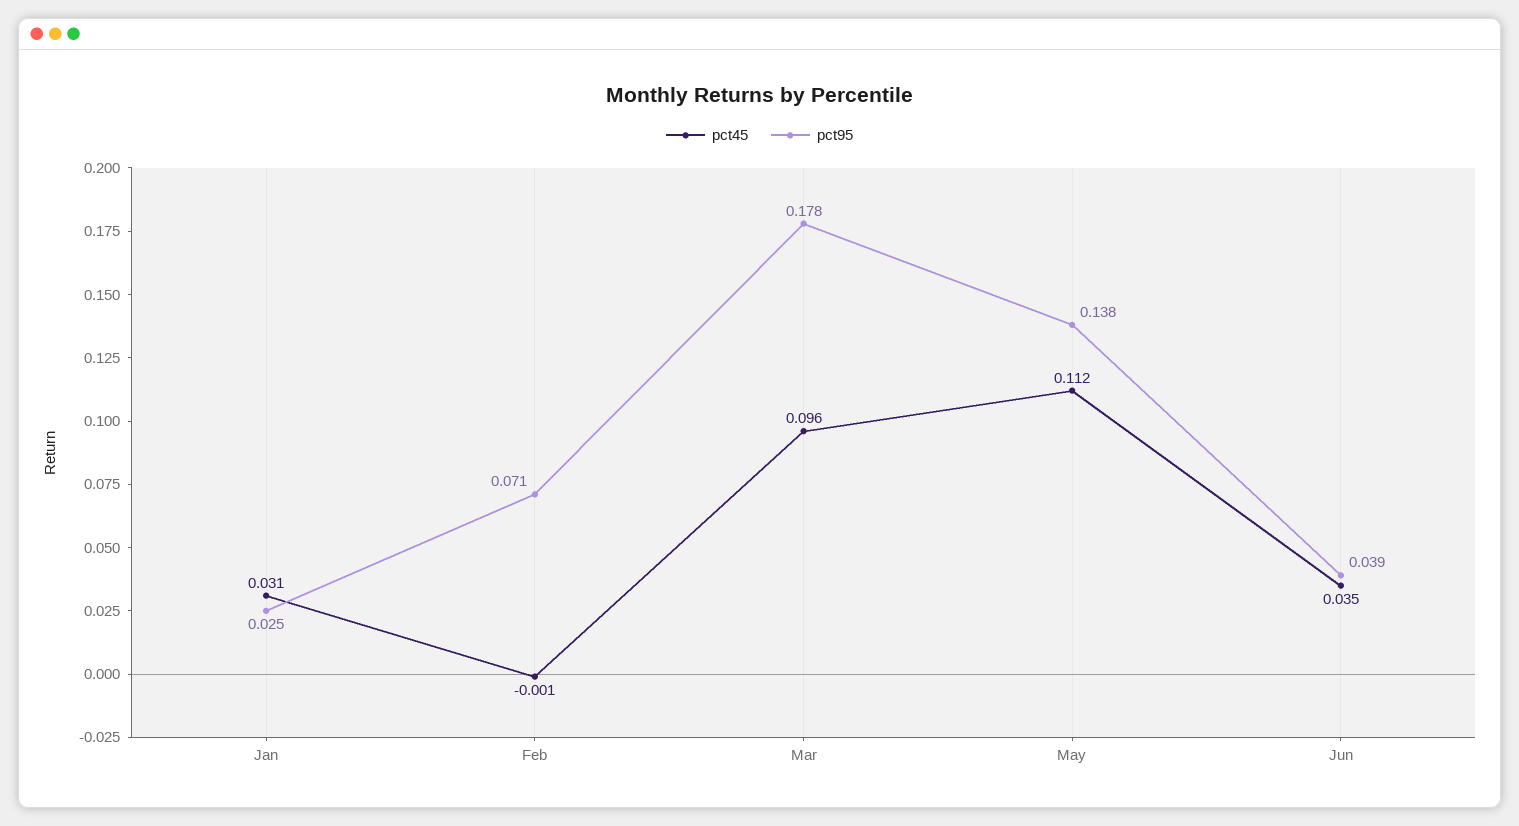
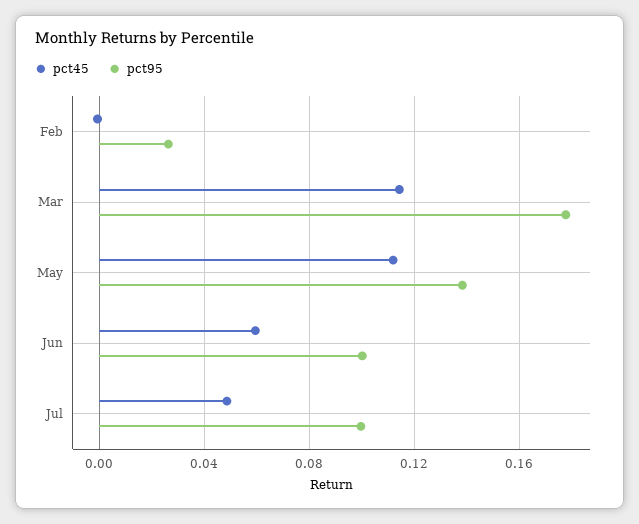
pct45, Jan: 0.031 -> none
pct95, Jan: 0.025 -> none
pct95, Feb: 0.071 -> 0.025
pct45, Mar: 0.096 -> 0.115
pct45, Jun: 0.035 -> 0.06
pct95, Jun: 0.039 -> 0.1
pct45, Jul: none -> 0.05
pct95, Jul: none -> 0.1

